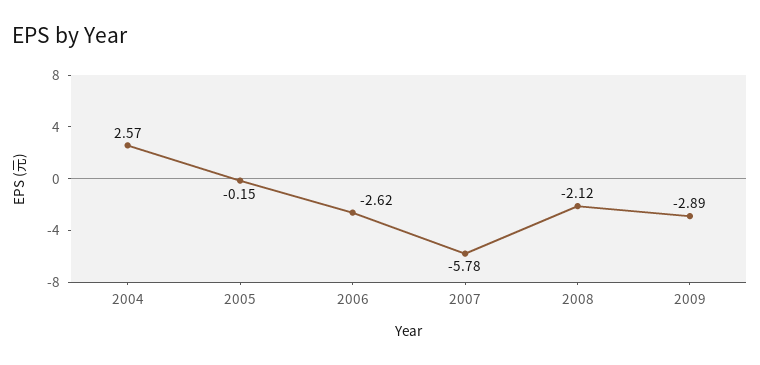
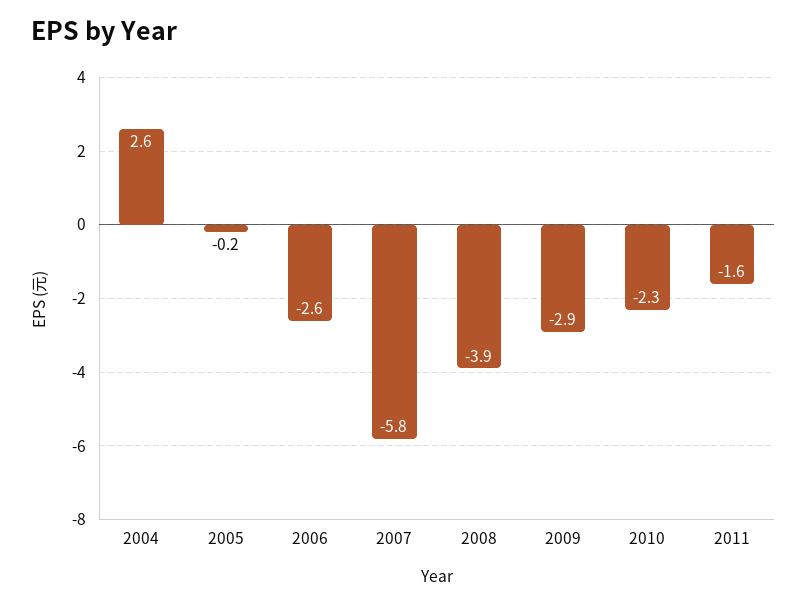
2008: -2.12 -> -3.9
2010: none -> -2.3
2011: none -> -1.6

